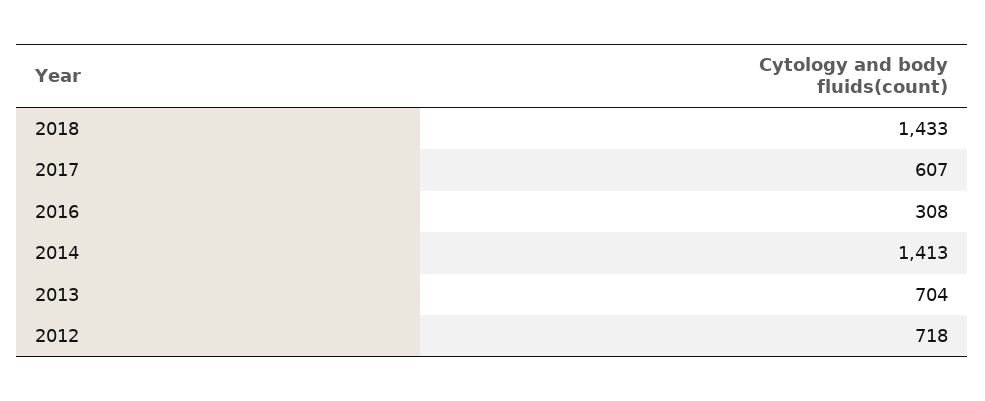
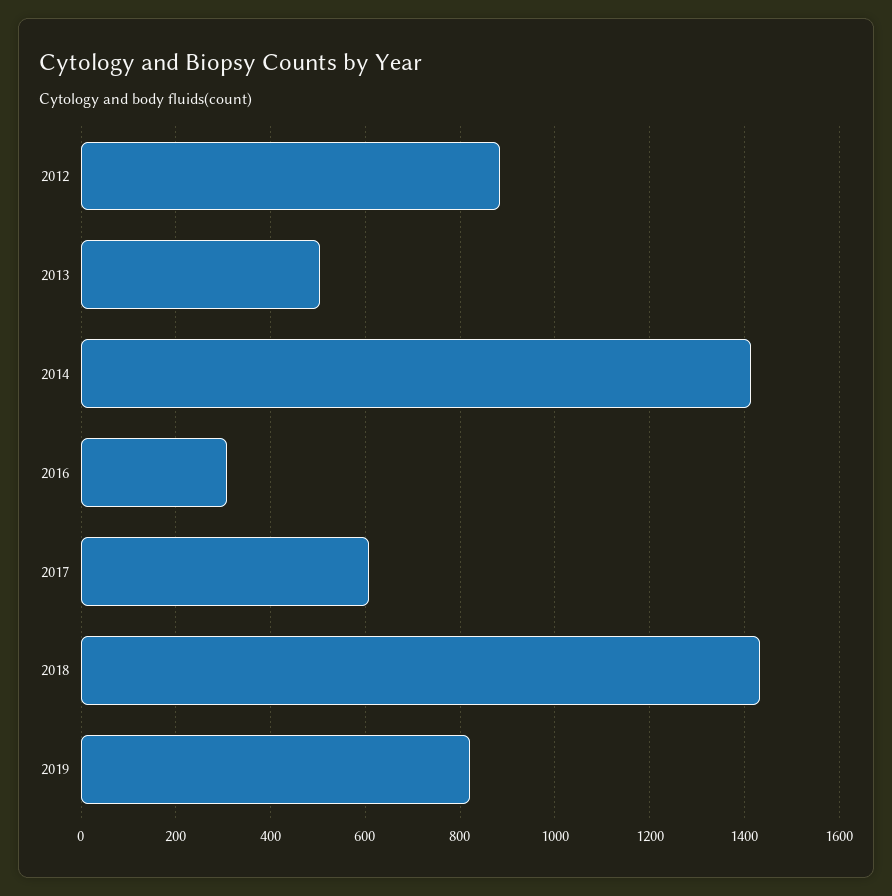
2013: 704 -> 500
2012: 718 -> 880
2019: none -> 820

